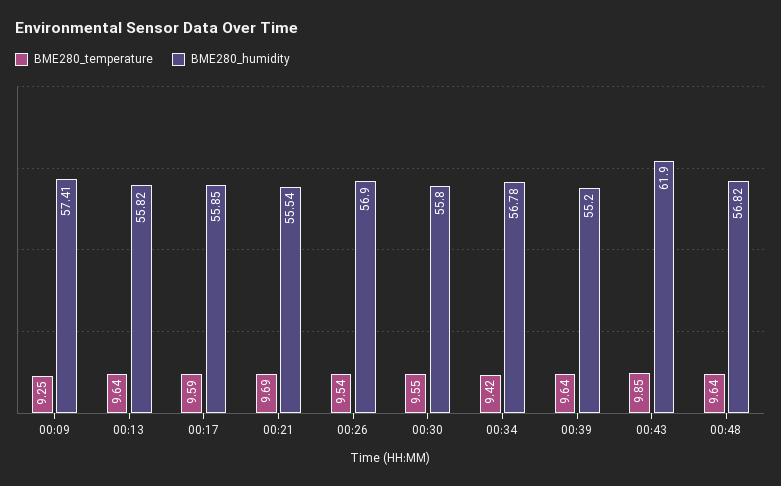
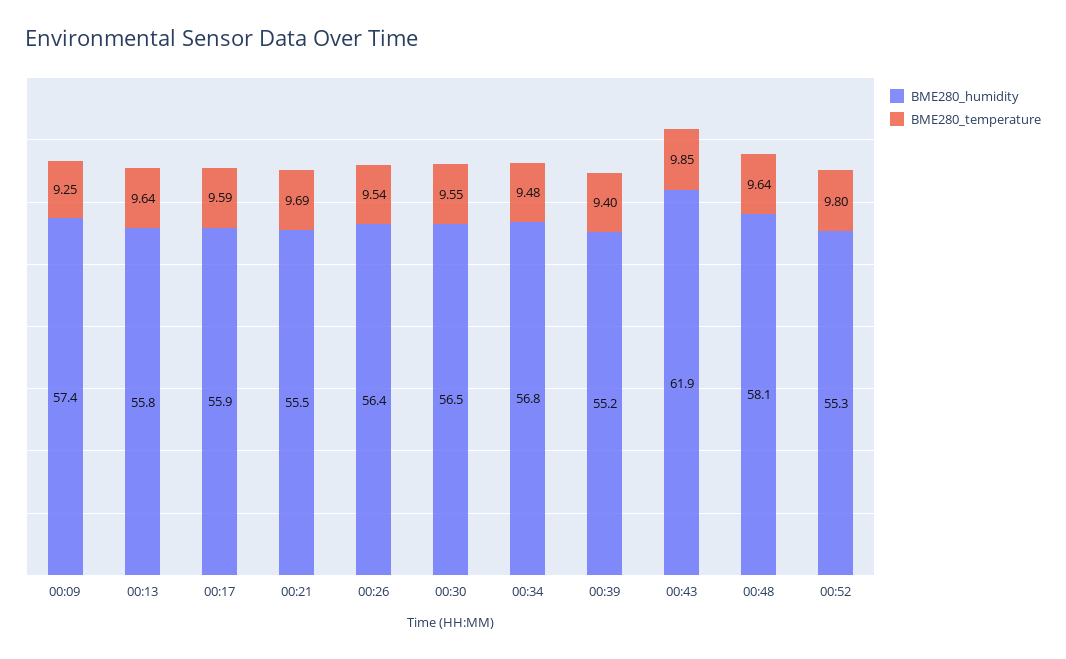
BME280_humidity, 00:26: 56.9 -> 56.4
BME280_humidity, 00:30: 55.8 -> 56.5
BME280_temperature, 00:34: 9.42 -> 9.48
BME280_temperature, 00:39: 9.64 -> 9.4
BME280_humidity, 00:48: 56.82 -> 58.1
BME280_humidity, 00:52: none -> 55.3
BME280_temperature, 00:52: none -> 9.8

